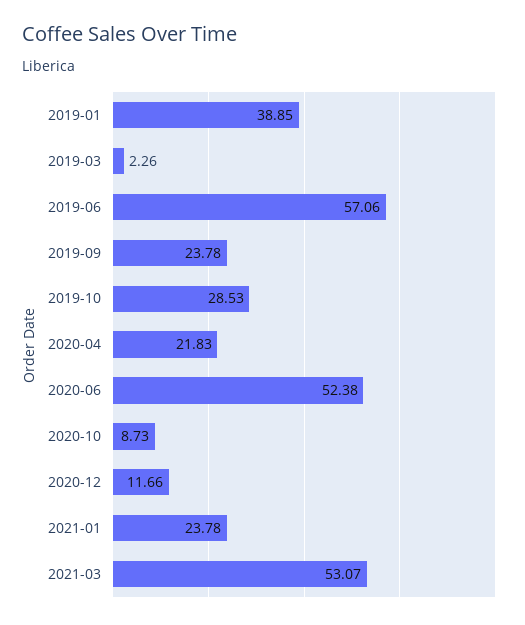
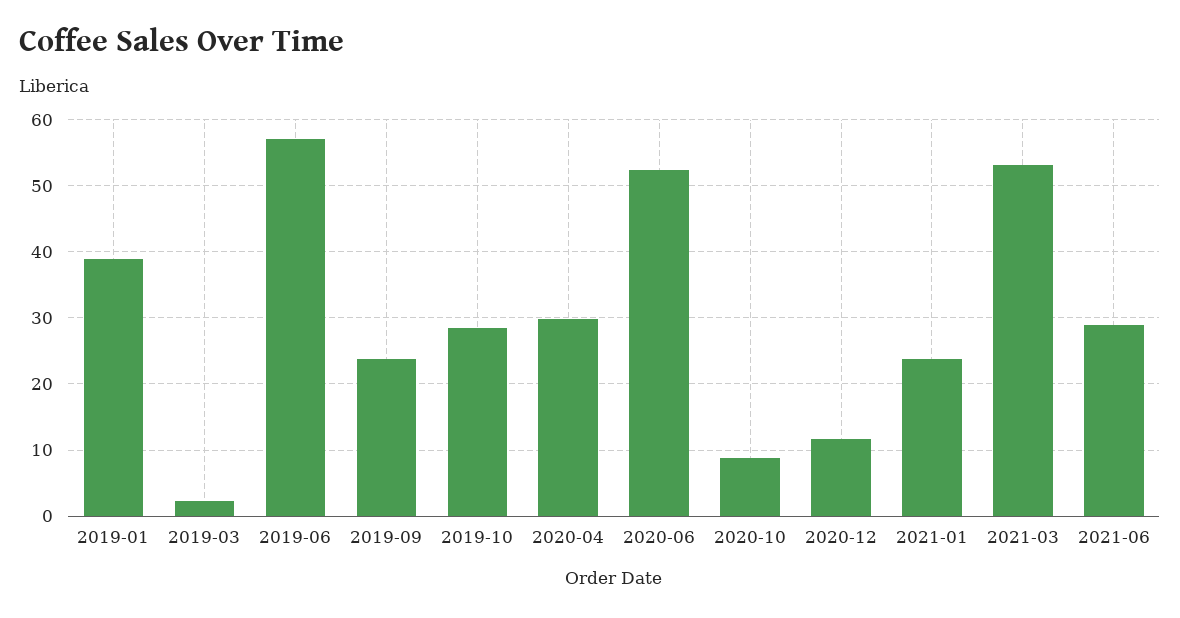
2020-04: 21.83 -> 30
2021-06: none -> 29

